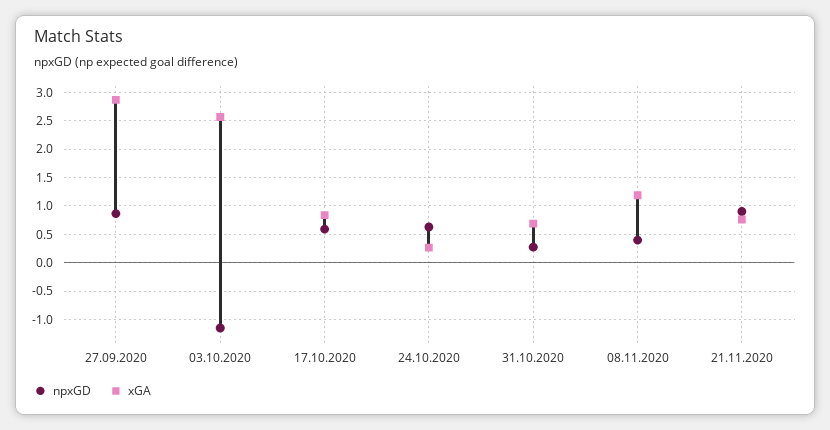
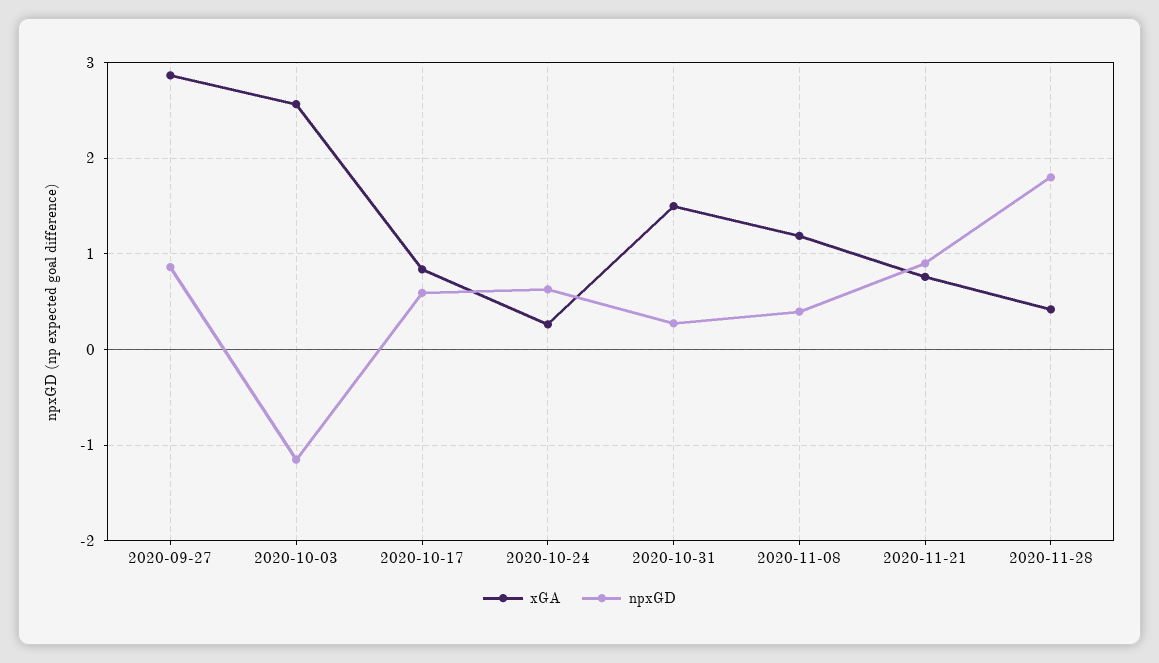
xGA, 31.10.2020: 0.75 -> 1.5
xGA, 2020-11-28: none -> 0.4
npxGD, 2020-11-28: none -> 1.8

